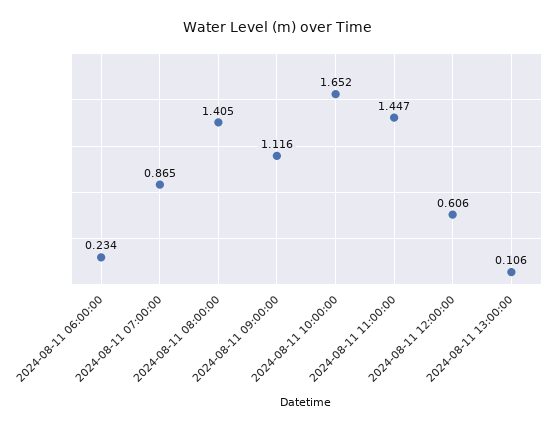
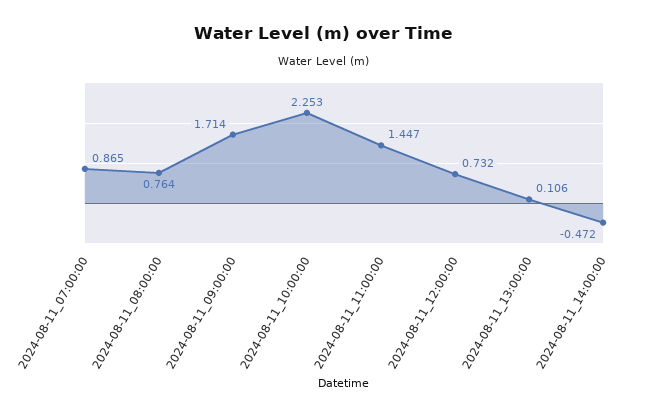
2024-08-11 06:00:00: 0.234 -> none
2024-08-11 08:00:00: 1.405 -> 0.764
2024-08-11 09:00:00: 1.116 -> 1.714
2024-08-11 10:00:00: 1.652 -> 2.253
2024-08-11 12:00:00: 0.606 -> 0.732
2024-08-11_14:00:00: none -> -0.472

